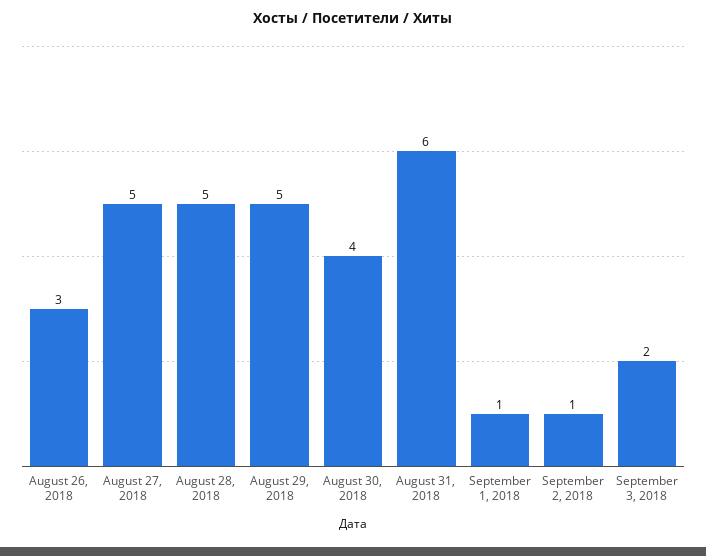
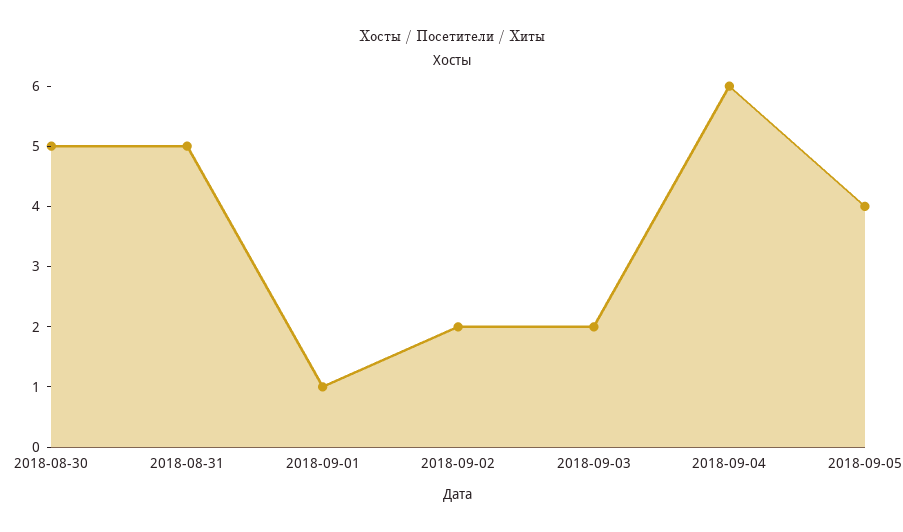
August 26, 2018: 3 -> none
August 27, 2018: 5 -> none
August 28, 2018: 5 -> none
August 29, 2018: 5 -> none
August 30, 2018: 4 -> 5
August 31, 2018: 6 -> 5
September 2, 2018: 1 -> 2
2018-09-04: none -> 6
2018-09-05: none -> 4

